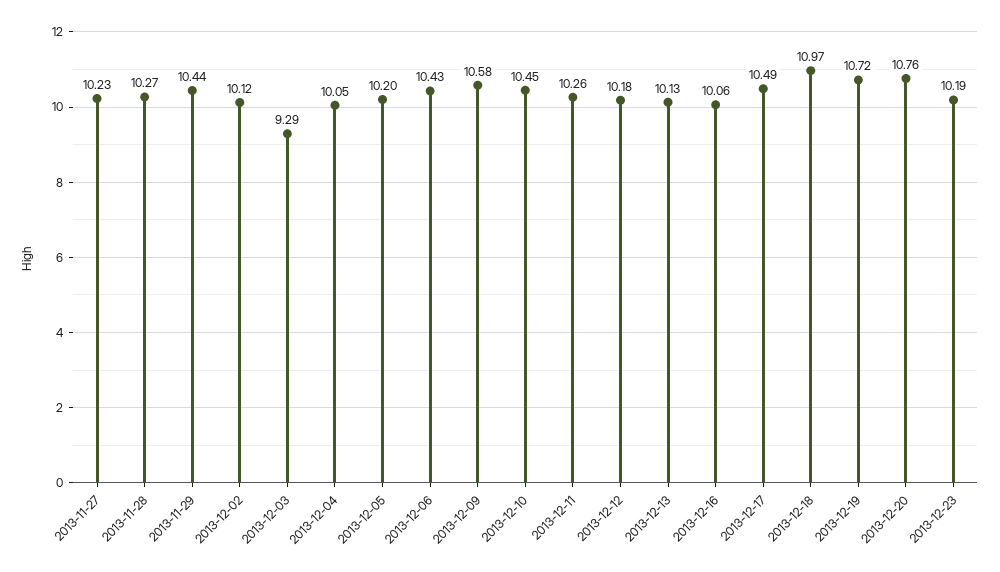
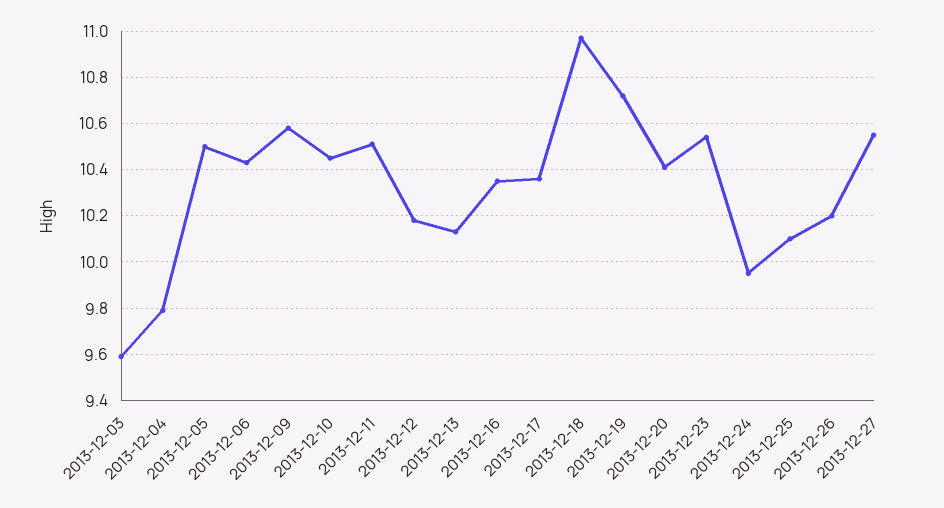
2013-11-27: 10.23 -> none
2013-11-28: 10.27 -> none
2013-11-29: 10.44 -> none
2013-12-02: 10.12 -> none
2013-12-03: 9.29 -> 9.6
2013-12-04: 10.05 -> 9.8
2013-12-05: 10.2 -> 10.5
2013-12-11: 10.26 -> 10.5
2013-12-16: 10.06 -> 10.35
2013-12-17: 10.49 -> 10.35
2013-12-20: 10.76 -> 10.4
2013-12-23: 10.19 -> 10.55
2013-12-24: none -> 9.95
2013-12-25: none -> 10.1
2013-12-26: none -> 10.2
2013-12-27: none -> 10.55

